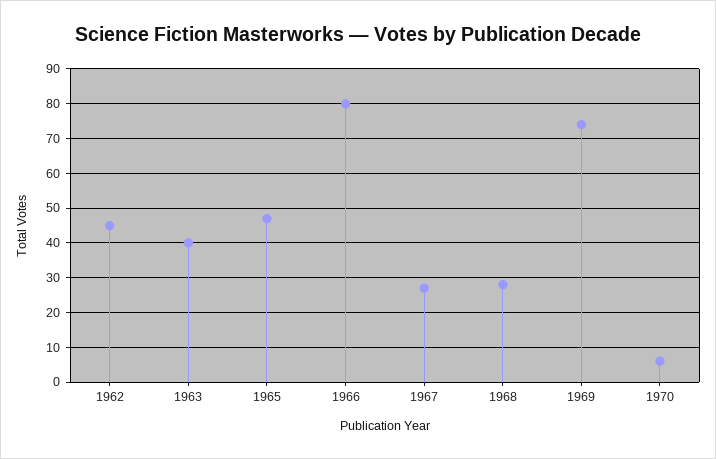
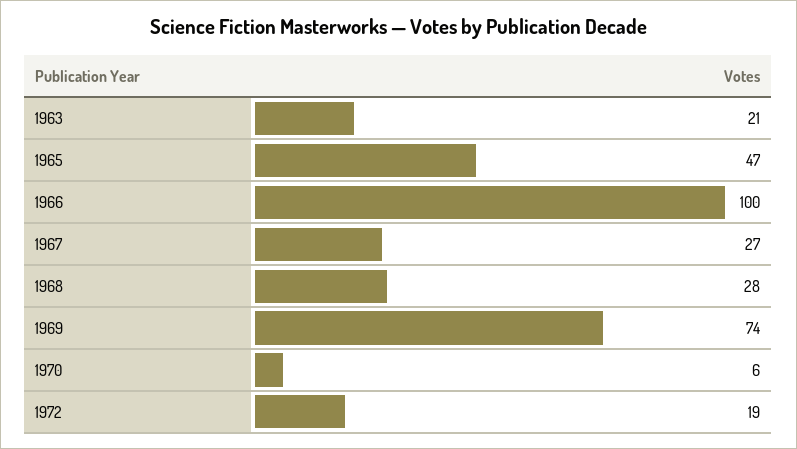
1962: 45 -> none
1963: 40 -> 21
1966: 80 -> 100
1972: none -> 19

